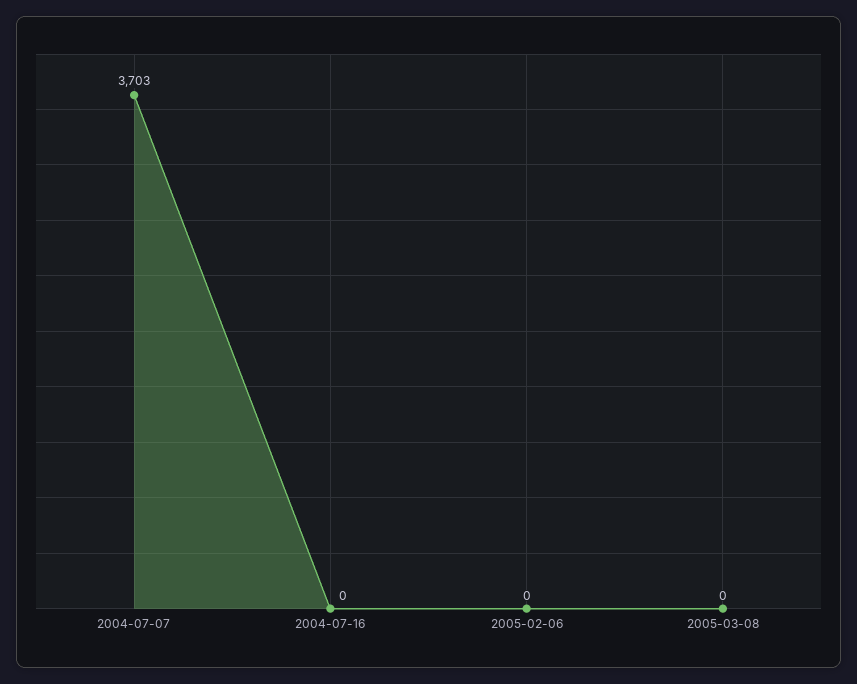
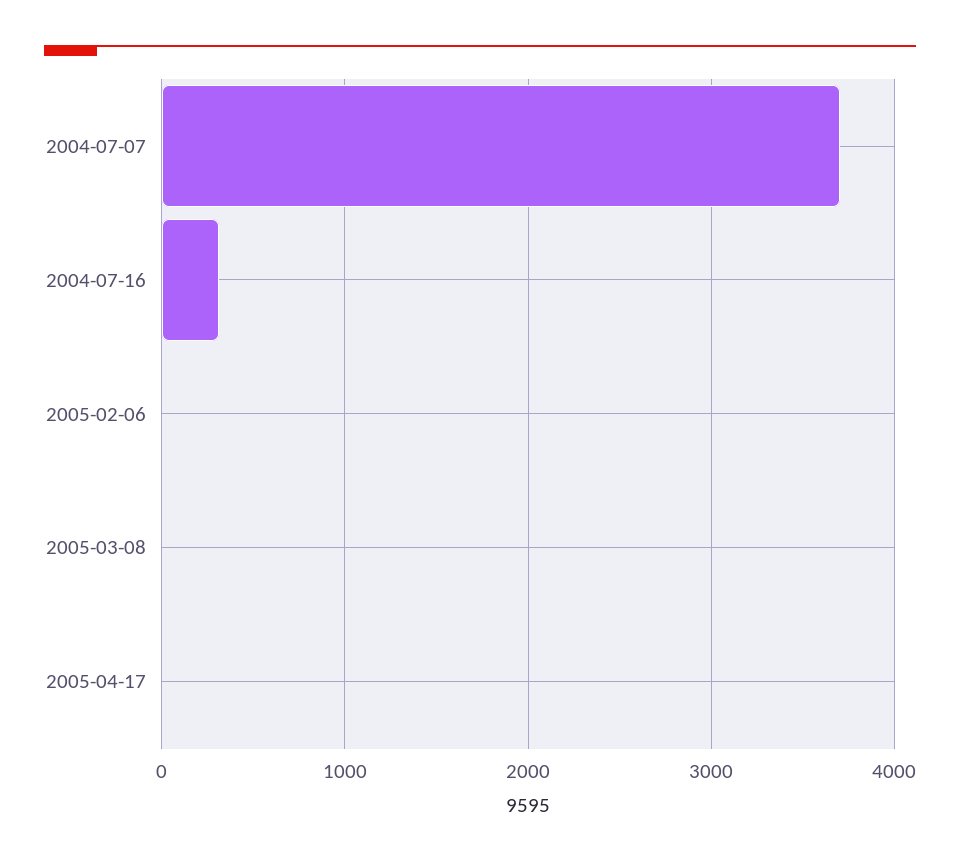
2004-07-16: 0 -> 300
2005-04-17: none -> 0

